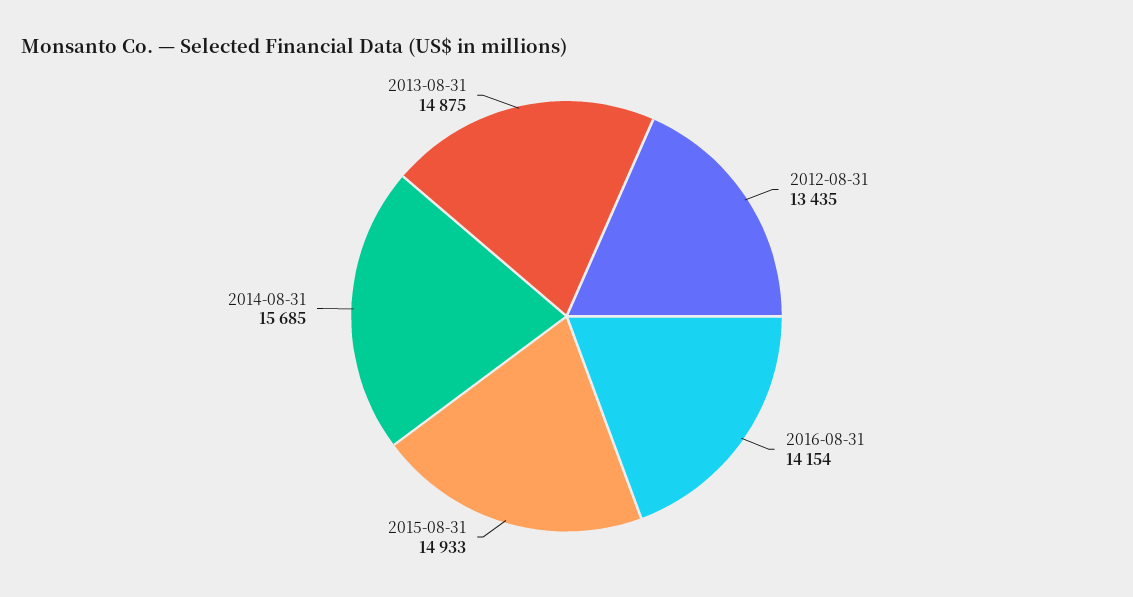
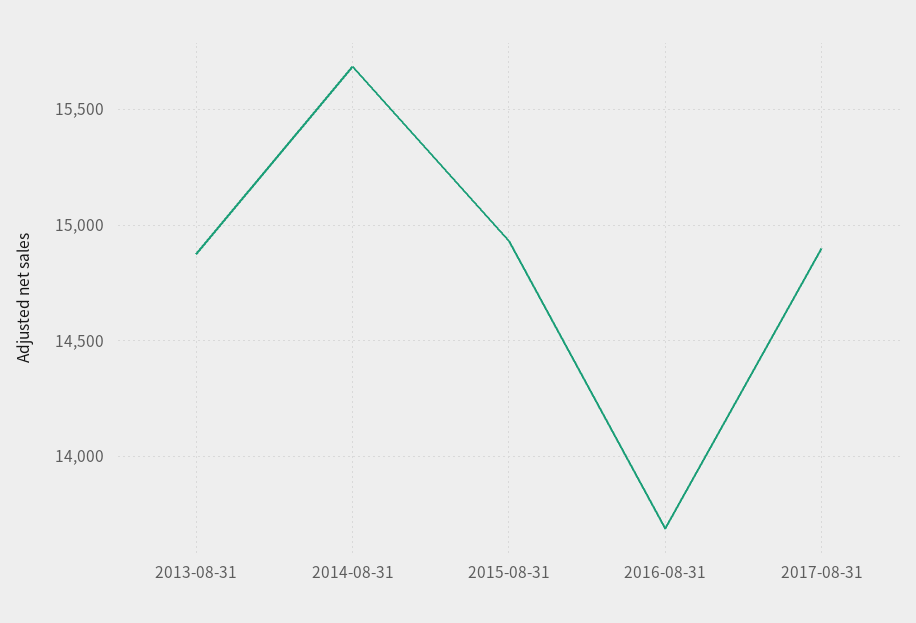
2012-08-31: 13435 -> none
2016-08-31: 14154 -> 13700
2017-08-31: none -> 14900

